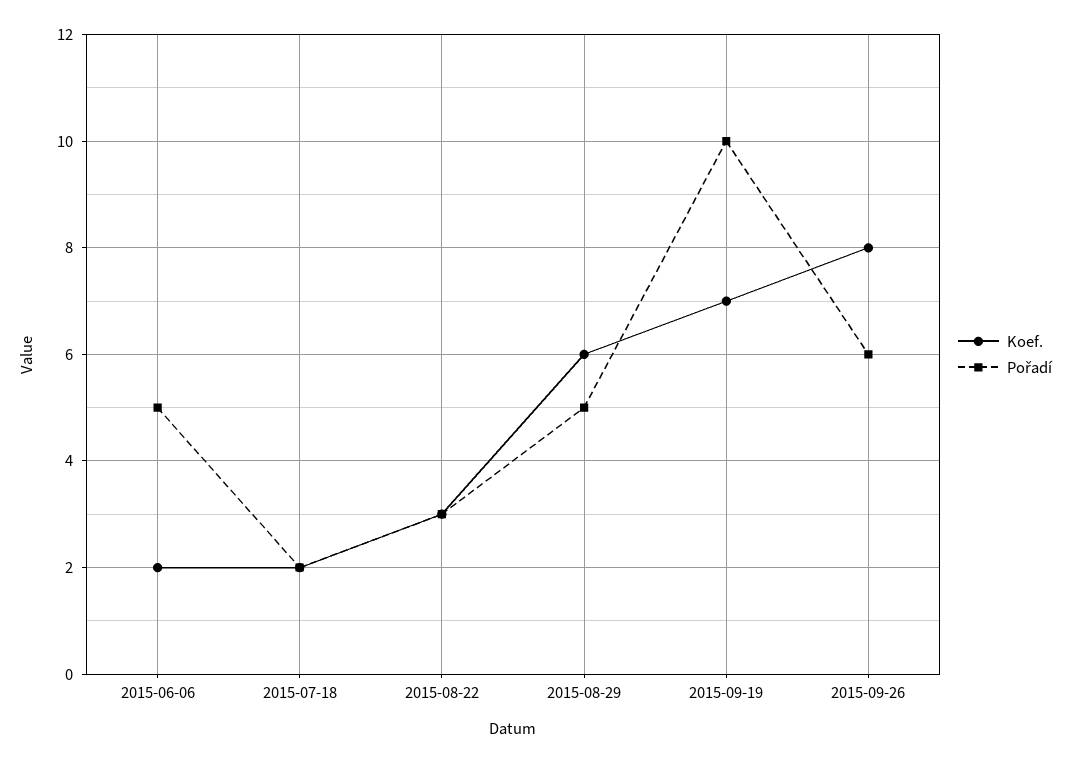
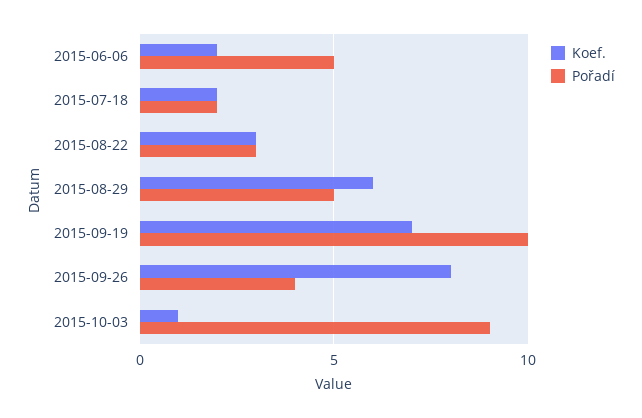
Pořadí, 2015-09-26: 6 -> 4
Koef., 2015-10-03: none -> 1
Pořadí, 2015-10-03: none -> 9

